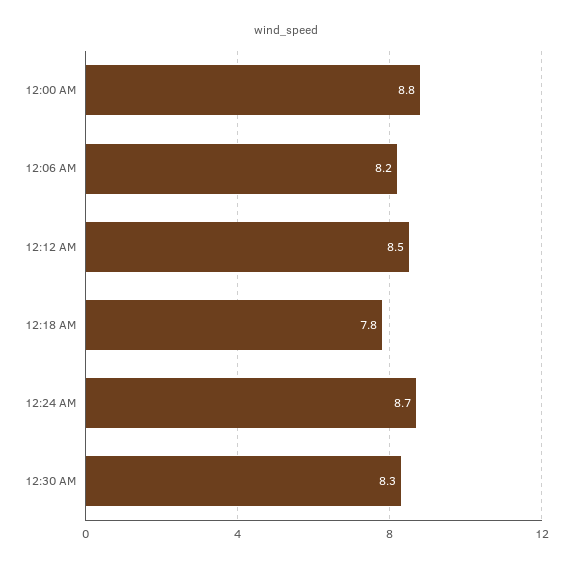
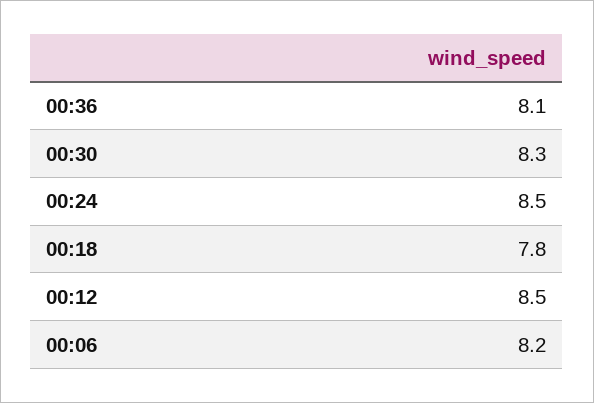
12:00 AM: 8.8 -> none
12:24 AM: 8.7 -> 8.5
00:36: none -> 8.1

